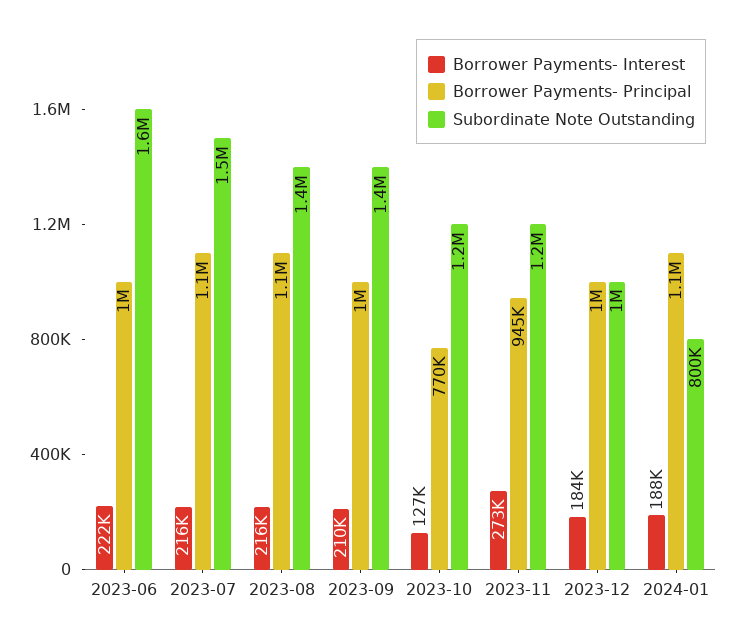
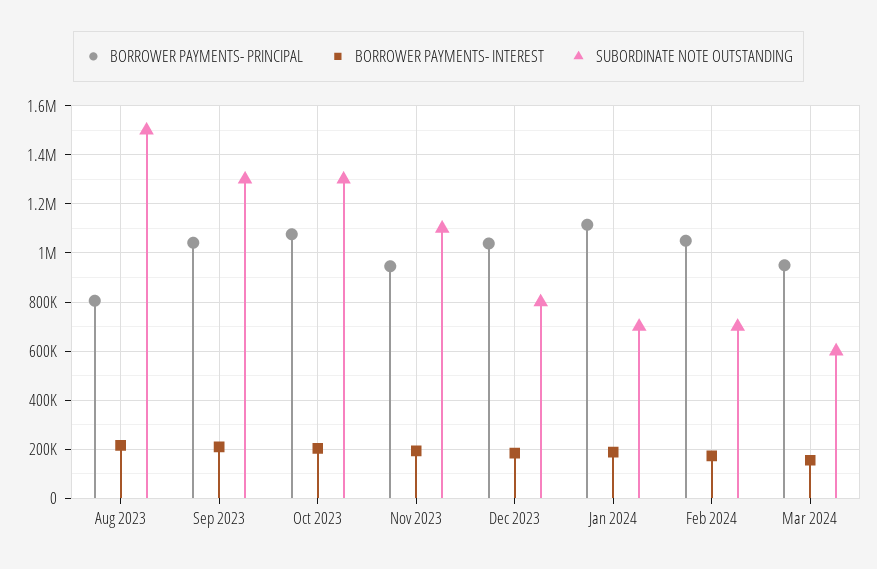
Borrower Payments- Interest, 2023-06: 222000 -> none
Borrower Payments- Principal, 2023-06: 1000000 -> none
Subordinate Note Outstanding, 2023-06: 1600000 -> none
Borrower Payments- Interest, 2023-07: 216000 -> none
Borrower Payments- Principal, 2023-07: 1100000 -> none
Subordinate Note Outstanding, 2023-07: 1500000 -> none
Borrower Payments- Principal, 2023-08: 1100000 -> 800000
Subordinate Note Outstanding, 2023-08: 1400000 -> 1500000
Subordinate Note Outstanding, 2023-09: 1400000 -> 1300000
Borrower Payments- Interest, 2023-10: 127000 -> 200000
Borrower Payments- Principal, 2023-10: 770000 -> 1075000
Subordinate Note Outstanding, 2023-10: 1200000 -> 1300000
Borrower Payments- Interest, 2023-11: 273000 -> 200000
Subordinate Note Outstanding, 2023-11: 1200000 -> 1100000
Subordinate Note Outstanding, 2023-12: 1000000 -> 800000
Subordinate Note Outstanding, 2024-01: 800000 -> 700000
Borrower Payments- Principal, Feb 2024: none -> 1050000
Borrower Payments- Interest, Feb 2024: none -> 175000
Subordinate Note Outstanding, Feb 2024: none -> 700000
Borrower Payments- Principal, Mar 2024: none -> 950000
Borrower Payments- Interest, Mar 2024: none -> 150000
Subordinate Note Outstanding, Mar 2024: none -> 600000

